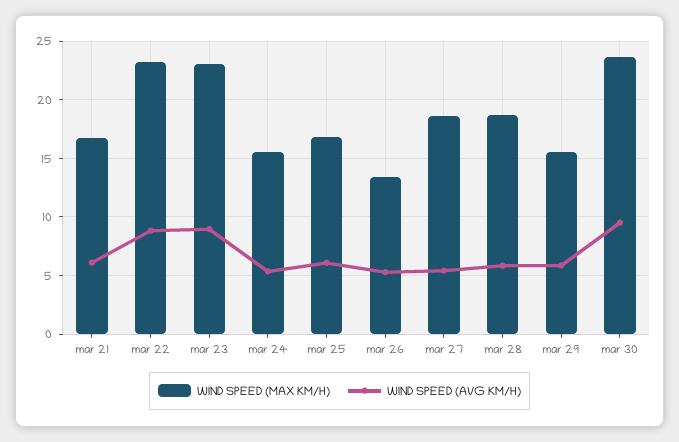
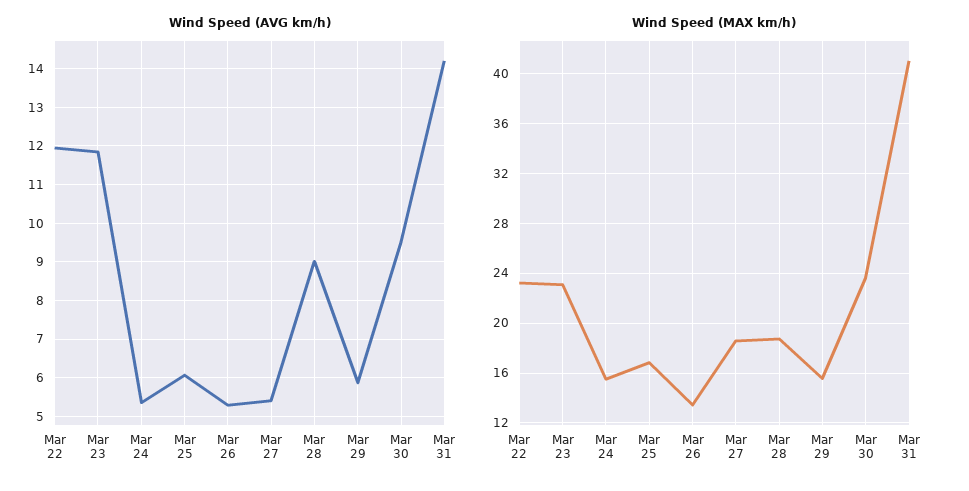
WIND SPEED (MAX KM/H), mar 21: 17 -> none
WIND SPEED (AVG KM/H), mar 21: 6 -> none
WIND SPEED (AVG KM/H), mar 22: 9 -> 12
WIND SPEED (AVG KM/H), mar 23: 9 -> 11.8
WIND SPEED (AVG KM/H), mar 28: 6 -> 9
WIND SPEED (AVG KM/H), Mar 31: none -> 14.2
WIND SPEED (MAX KM/H), Mar 31: none -> 41

